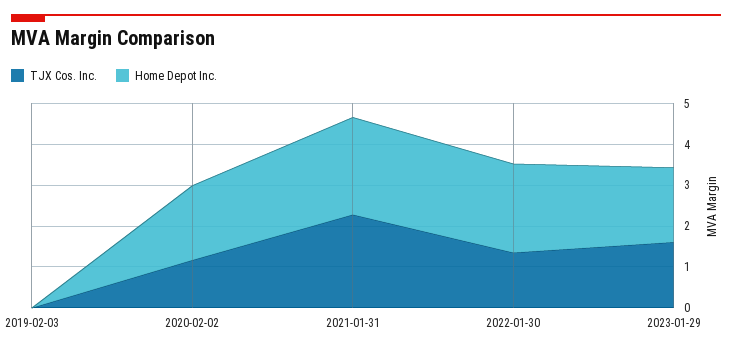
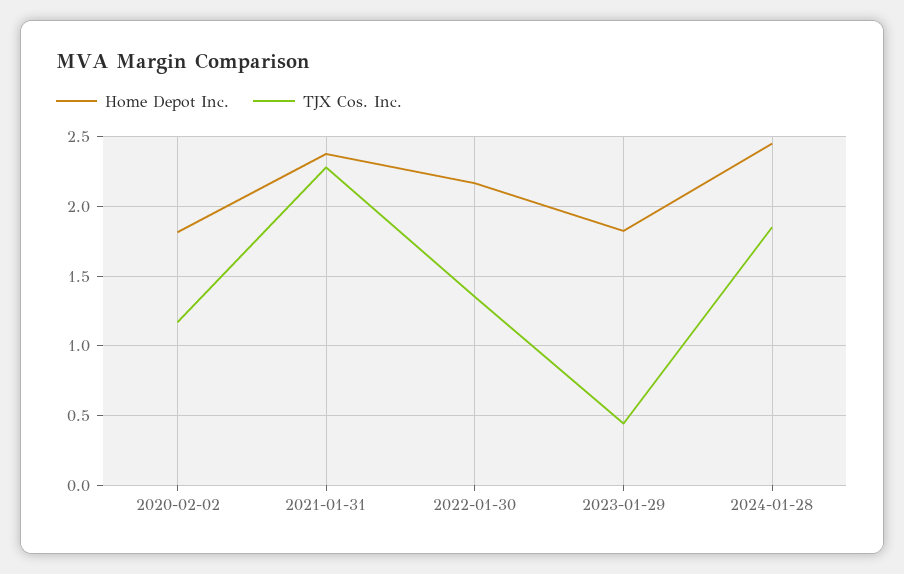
TJX Cos. Inc., 2019-02-03: 0 -> none
Home Depot Inc., 2019-02-03: 0 -> none
TJX Cos. Inc., 2023-01-29: 1.6 -> 0.45
Home Depot Inc., 2024-01-28: none -> 2.45
TJX Cos. Inc., 2024-01-28: none -> 1.85

